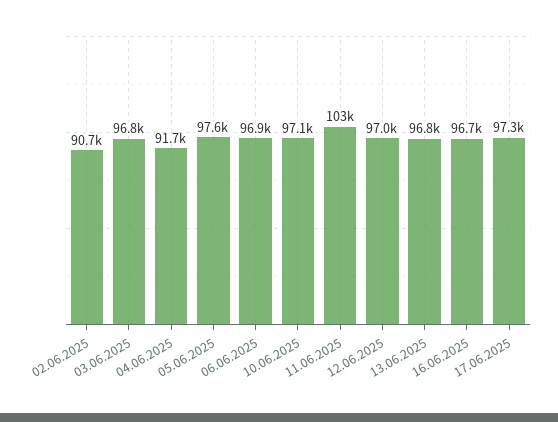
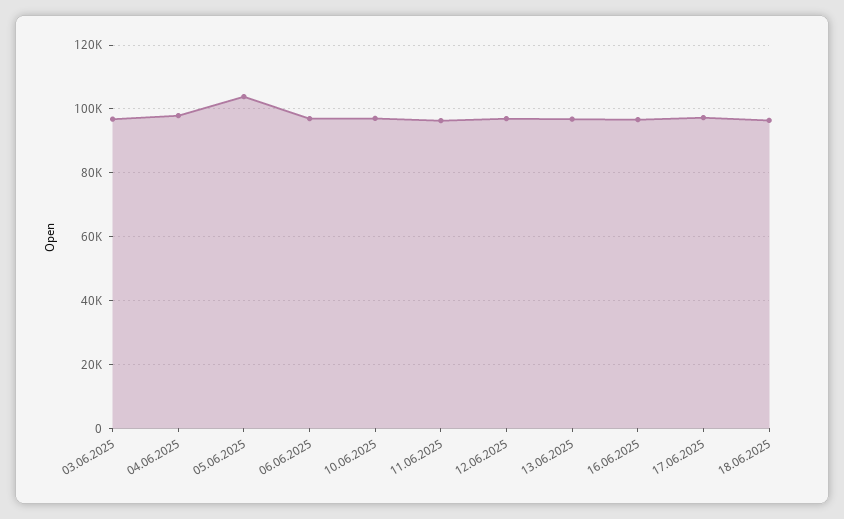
02.06.2025: 90700 -> none
04.06.2025: 91700 -> 98000
05.06.2025: 97600 -> 104000
11.06.2025: 103000 -> 96000
18.06.2025: none -> 96000

